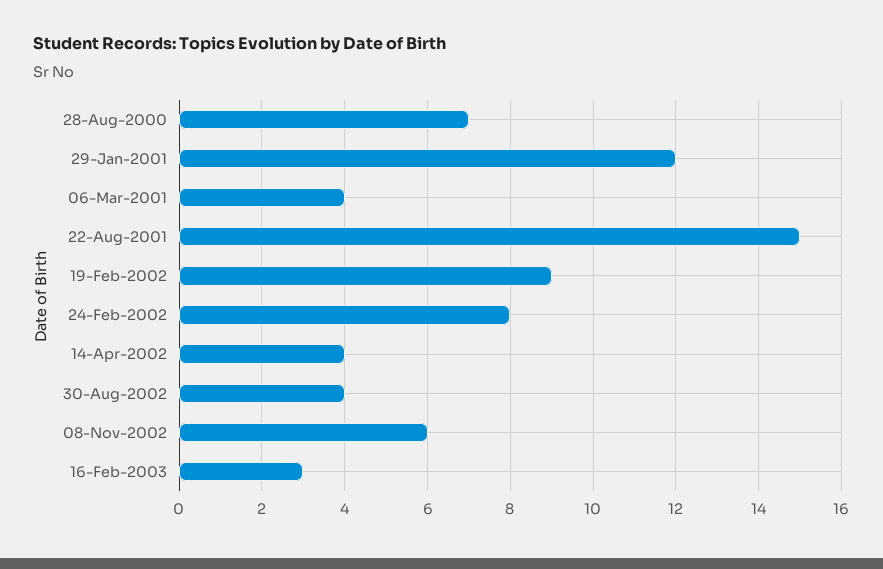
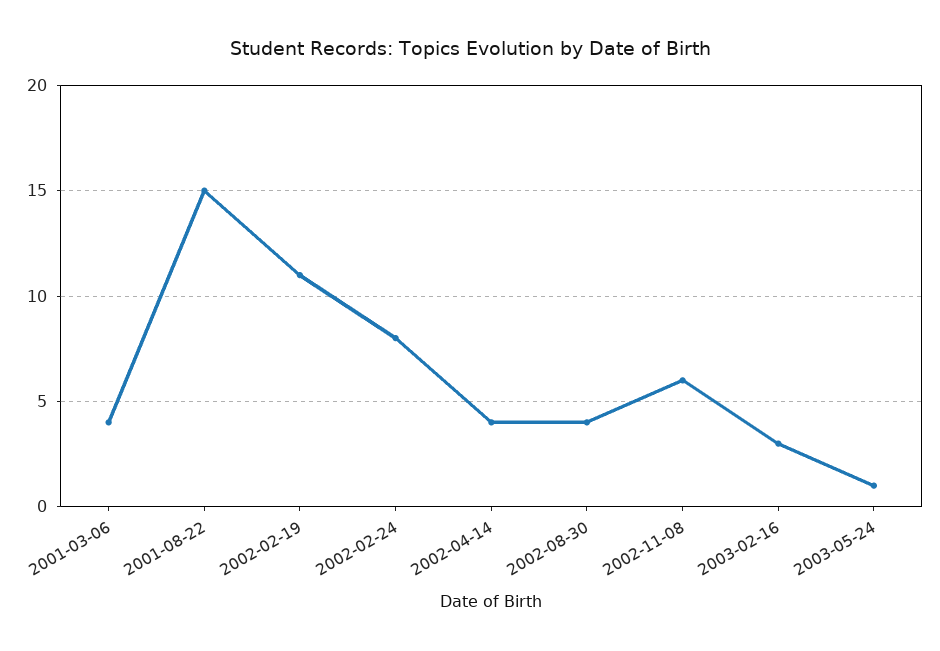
28-Aug-2000: 7 -> none
29-Jan-2001: 12 -> none
19-Feb-2002: 9 -> 11
2003-05-24: none -> 1

